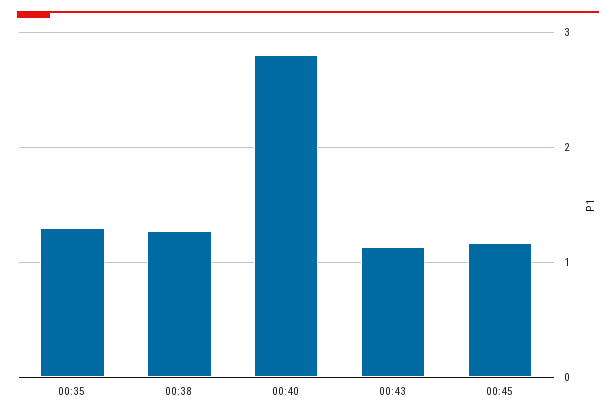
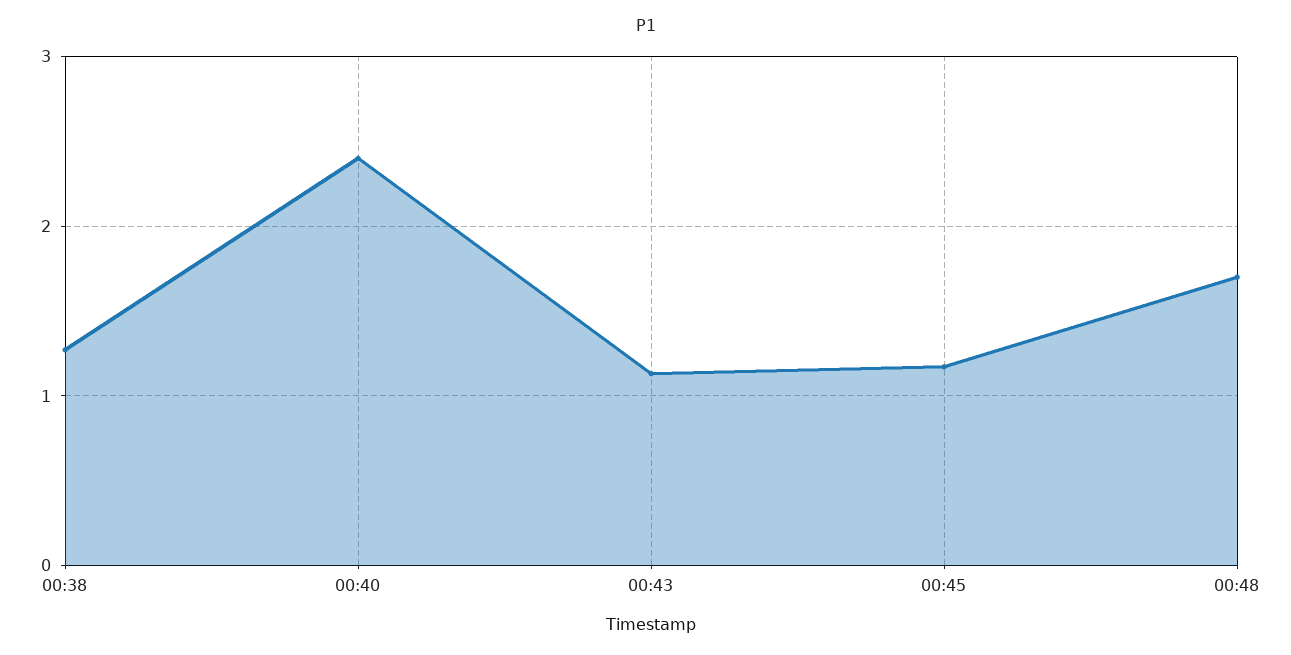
00:35: 1.3 -> none
00:40: 2.8 -> 2.4
00:48: none -> 1.7

